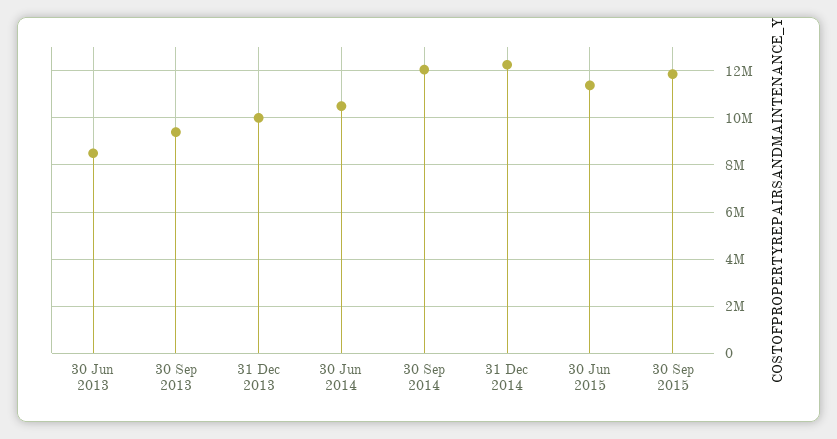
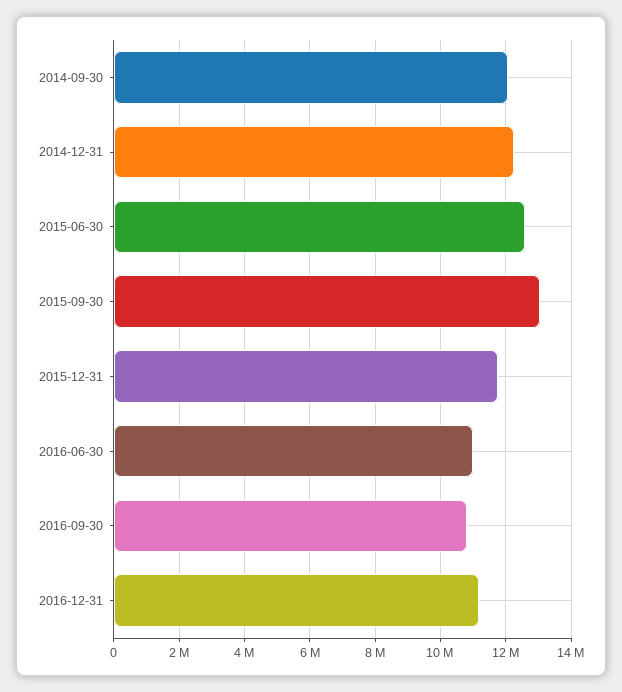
30 Jun 2013: 8500000 -> none
30 Sep 2013: 9500000 -> none
31 Dec 2013: 10000000 -> none
30 Jun 2014: 10500000 -> none
30 Jun 2015: 11500000 -> 12600000
30 Sep 2015: 12000000 -> 13000000
2015-12-31: none -> 11800000
2016-06-30: none -> 11000000
2016-09-30: none -> 10800000
2016-12-31: none -> 11200000

